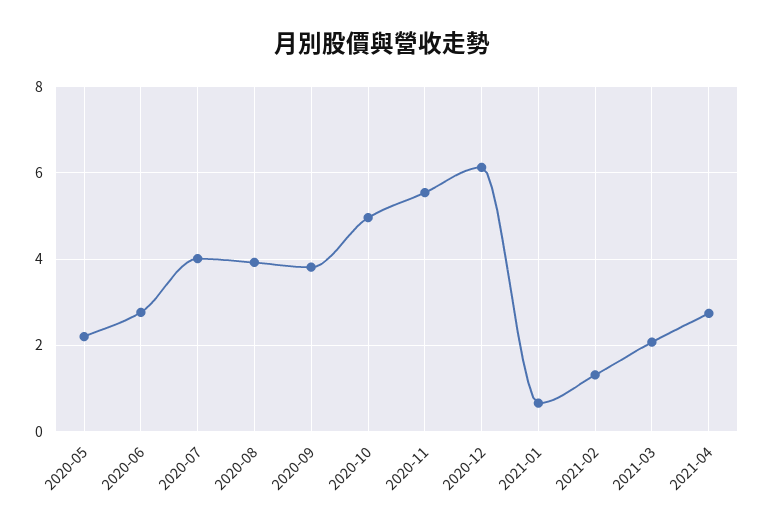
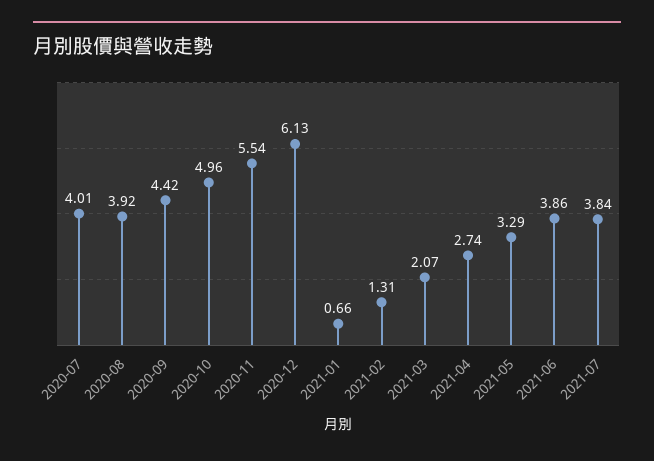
2020-05: 2.2 -> none
2020-06: 2.8 -> none
2020-09: 3.8 -> 4.42
2021-05: none -> 3.29
2021-06: none -> 3.86
2021-07: none -> 3.84

